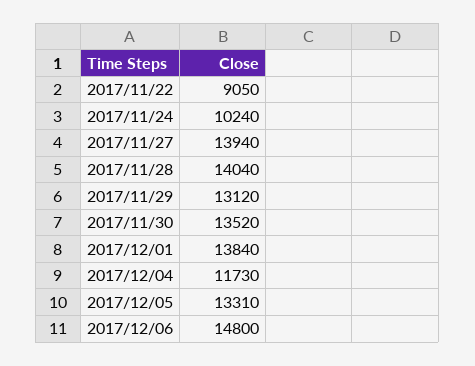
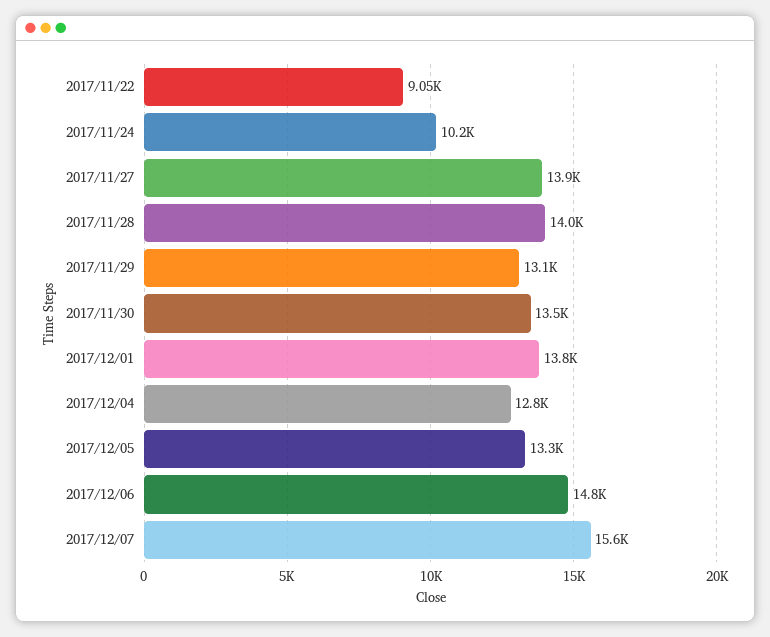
2017/12/04: 11730 -> 12800
2017/12/07: none -> 15600

